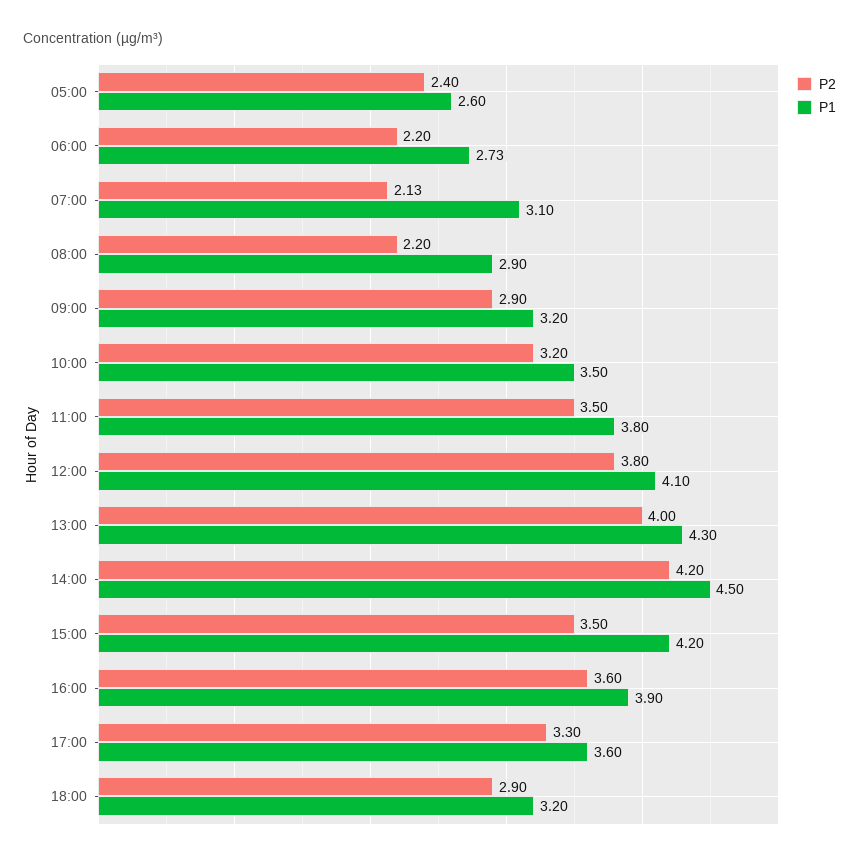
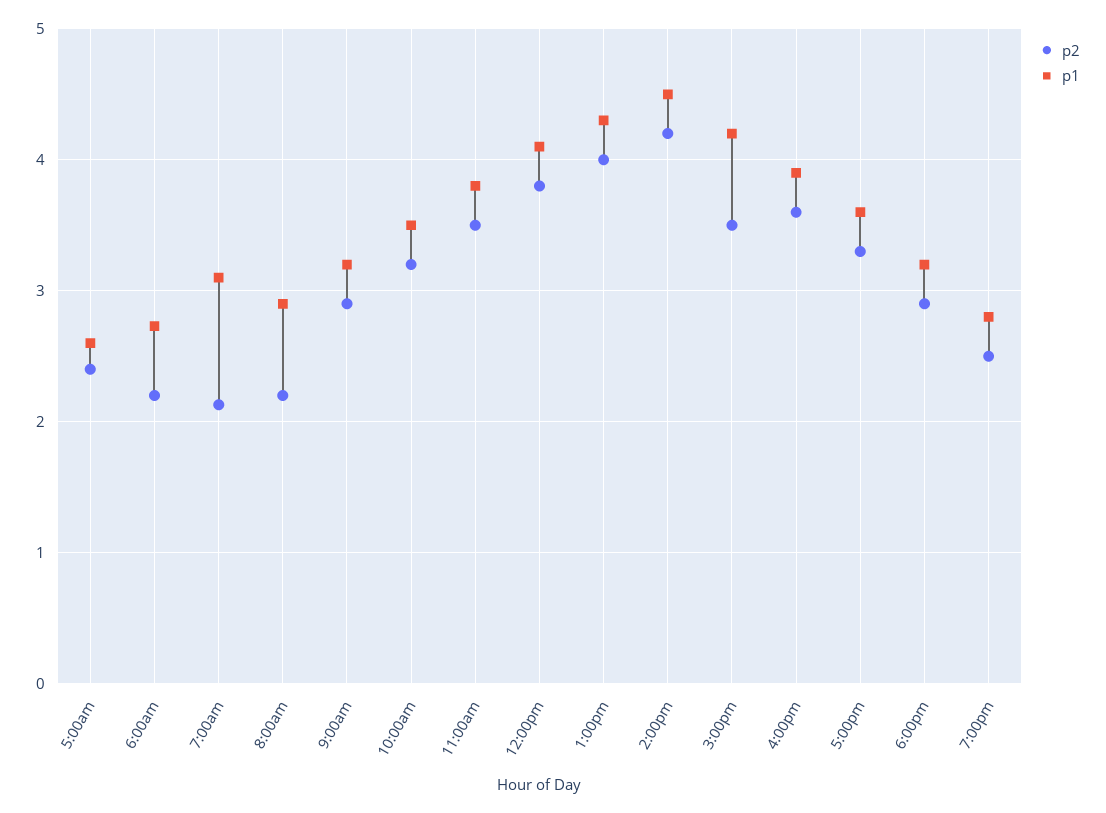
P2, 7:00pm: none -> 2.5
P1, 7:00pm: none -> 2.8

